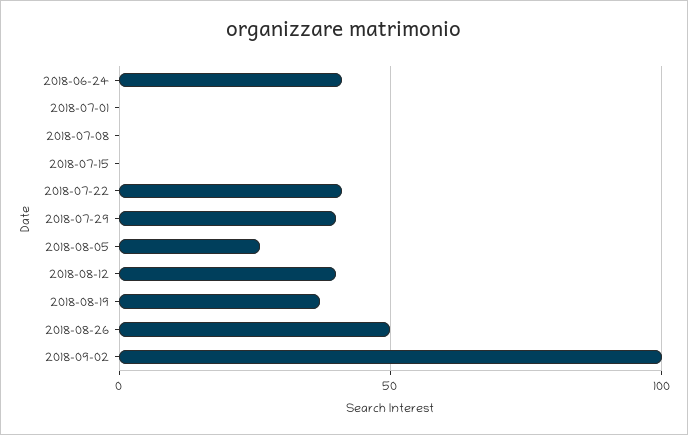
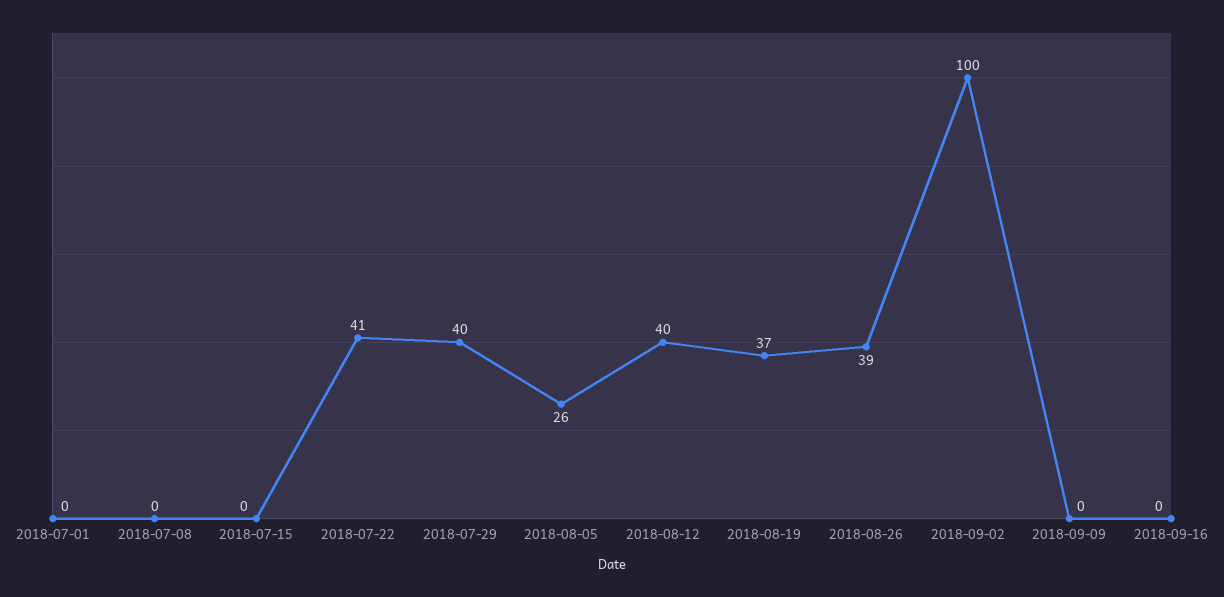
2018-06-24: 40 -> none
2018-08-26: 50 -> 39
2018-09-09: none -> 0
2018-09-16: none -> 0

